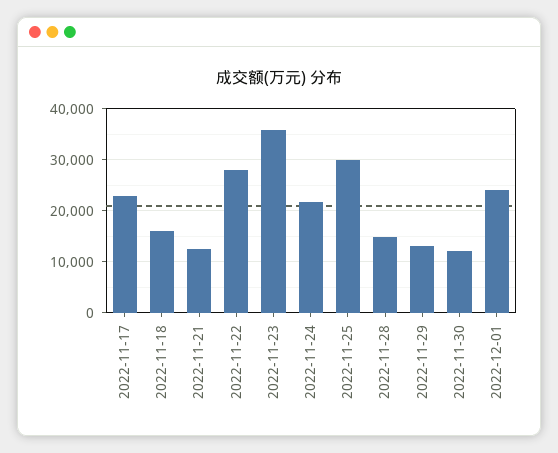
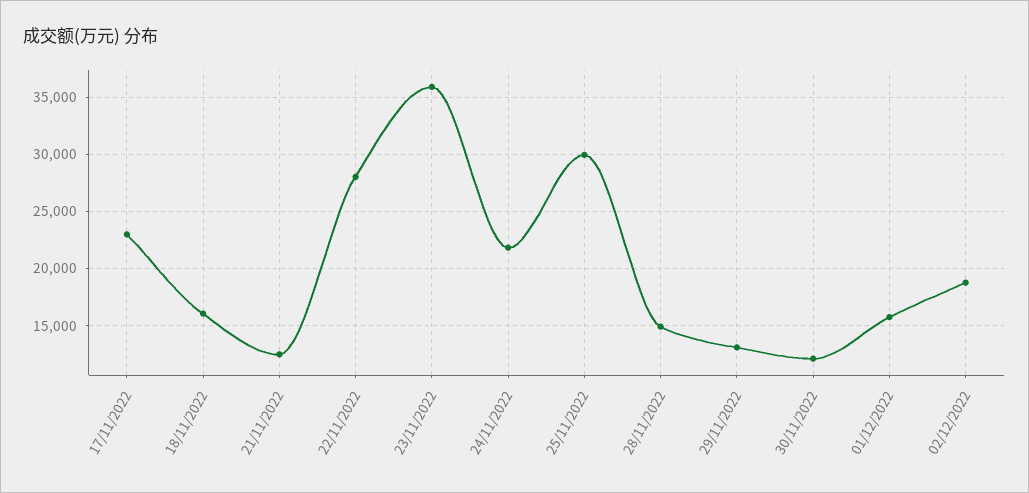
2022-12-01: 24000 -> 16000
02/12/2022: none -> 19000

